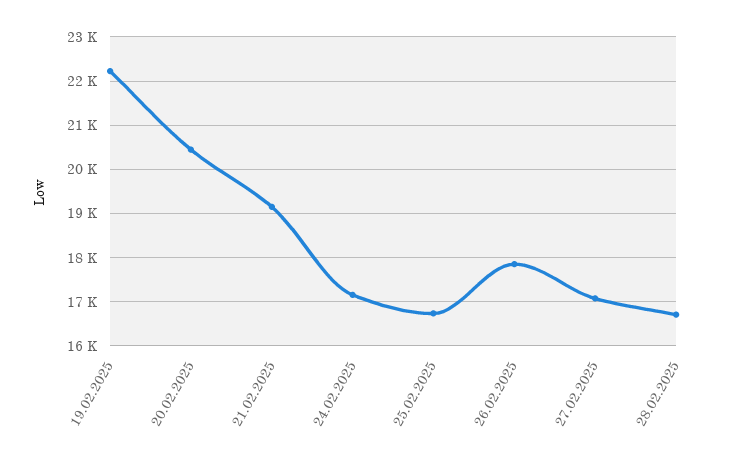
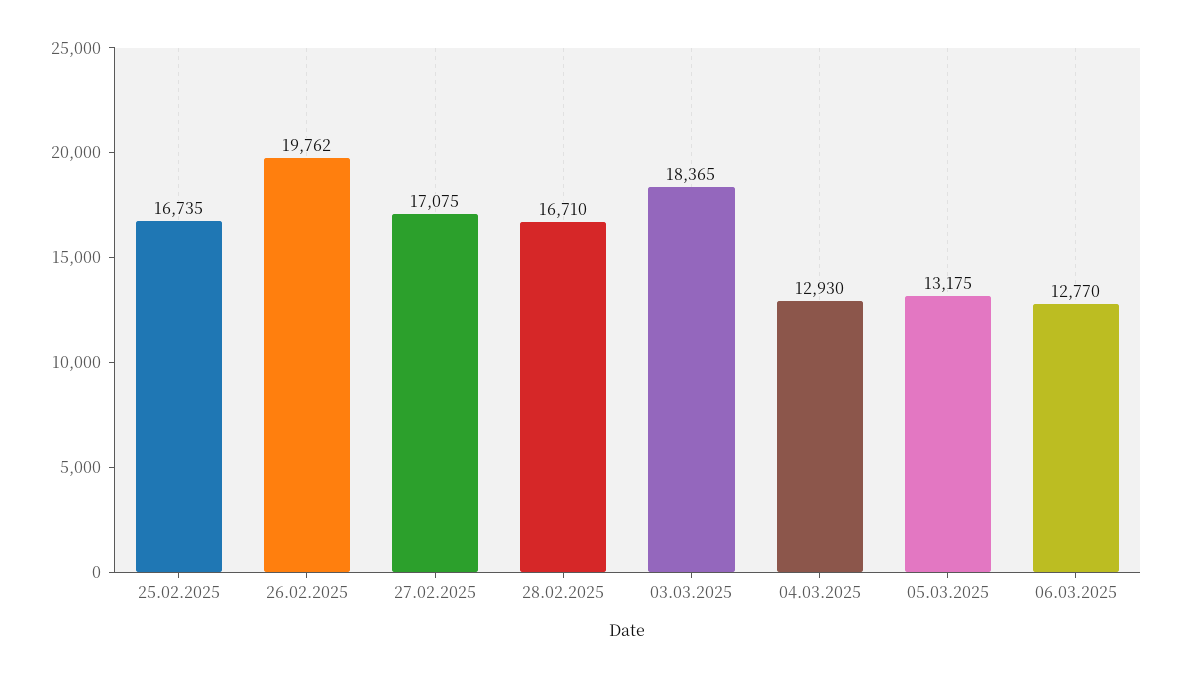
19.02.2025: 22200 -> none
20.02.2025: 20400 -> none
21.02.2025: 19200 -> none
24.02.2025: 17200 -> none
26.02.2025: 17800 -> 19762
03.03.2025: none -> 18365
04.03.2025: none -> 12930
05.03.2025: none -> 13175
06.03.2025: none -> 12770

